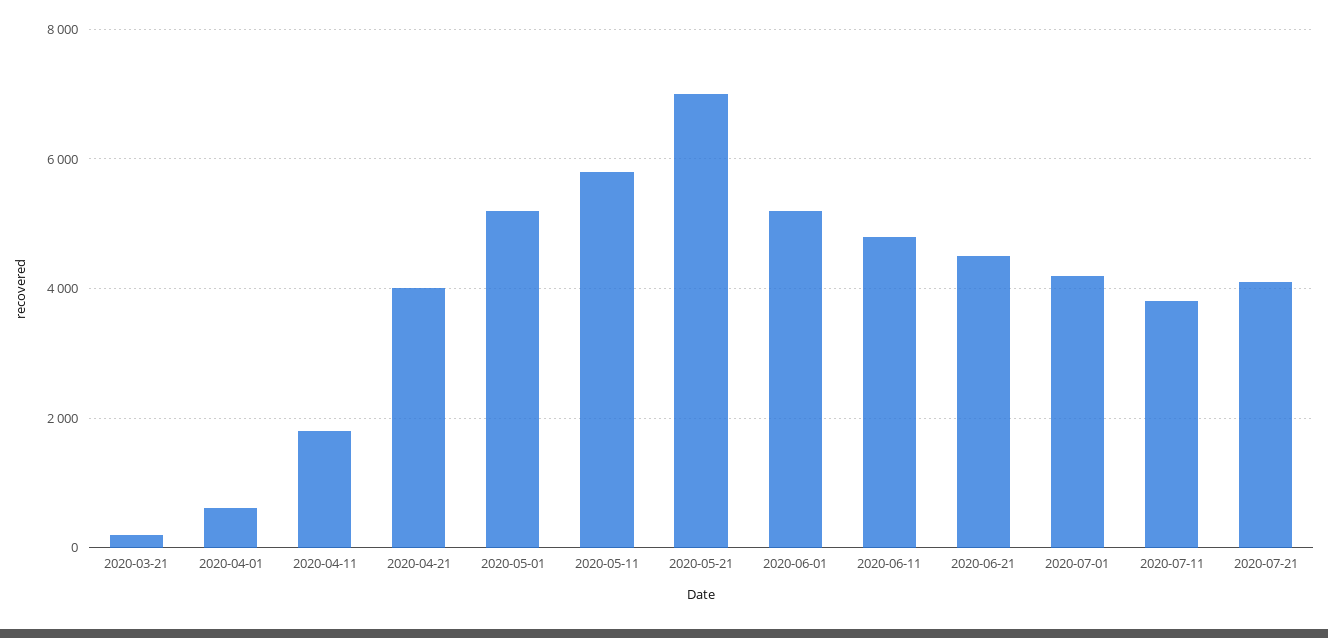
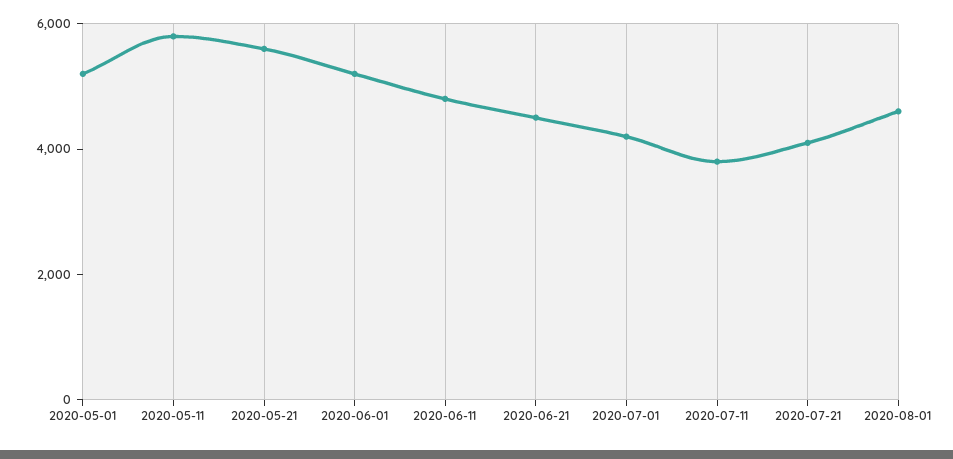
2020-03-21: 200 -> none
2020-04-01: 600 -> none
2020-04-11: 1800 -> none
2020-04-21: 4000 -> none
2020-05-21: 7000 -> 5500
2020-08-01: none -> 4500

